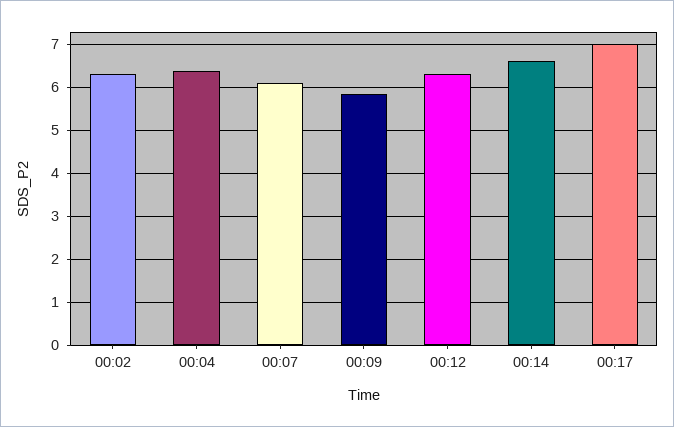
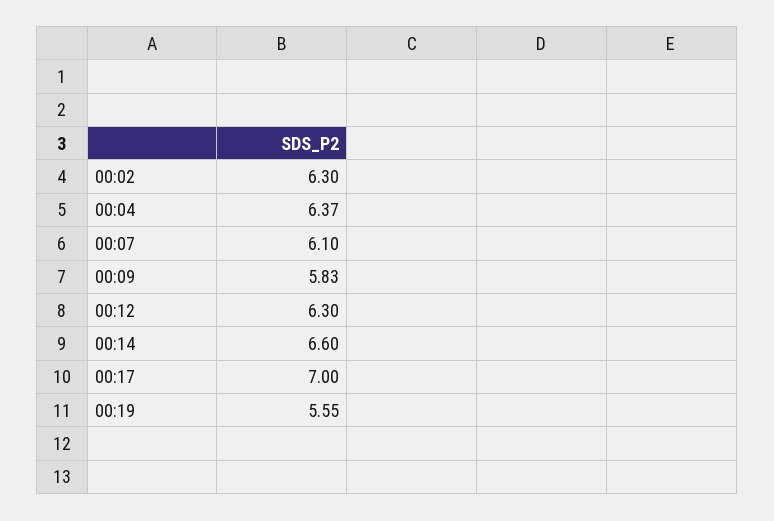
00:19: none -> 5.55

